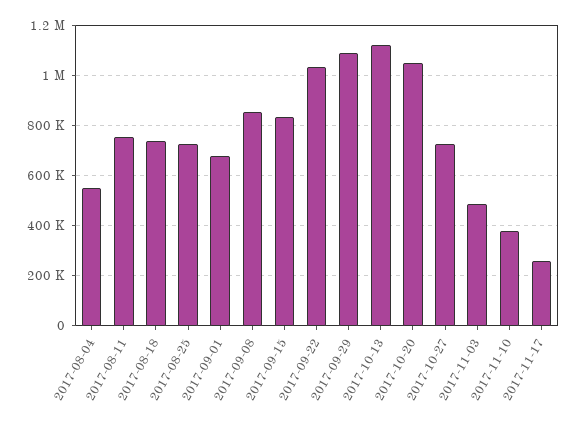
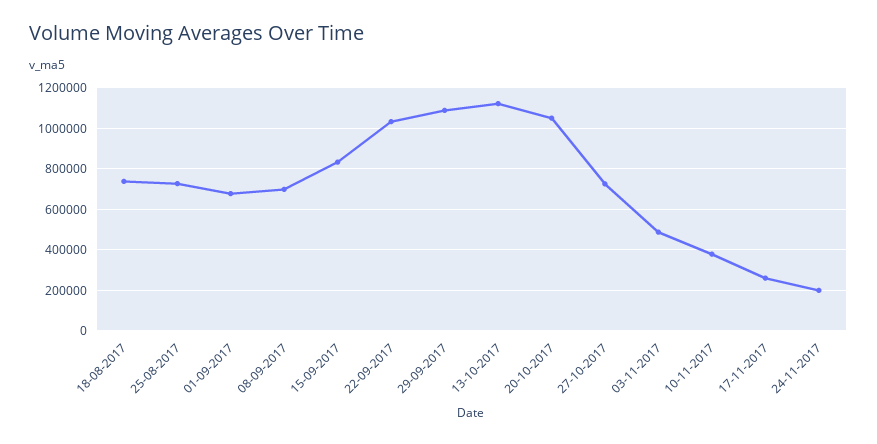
2017-08-04: 550000 -> none
2017-08-11: 750000 -> none
2017-09-08: 850000 -> 700000
24-11-2017: none -> 200000

